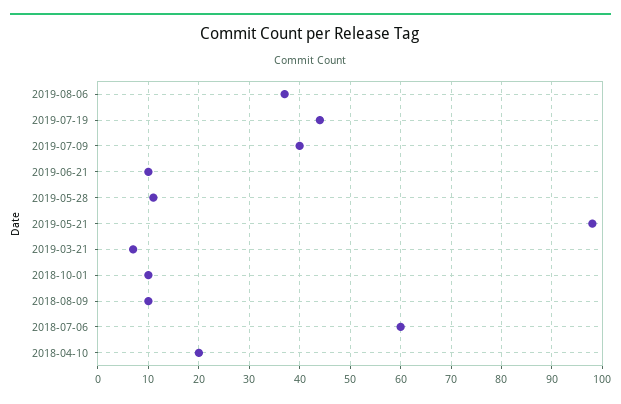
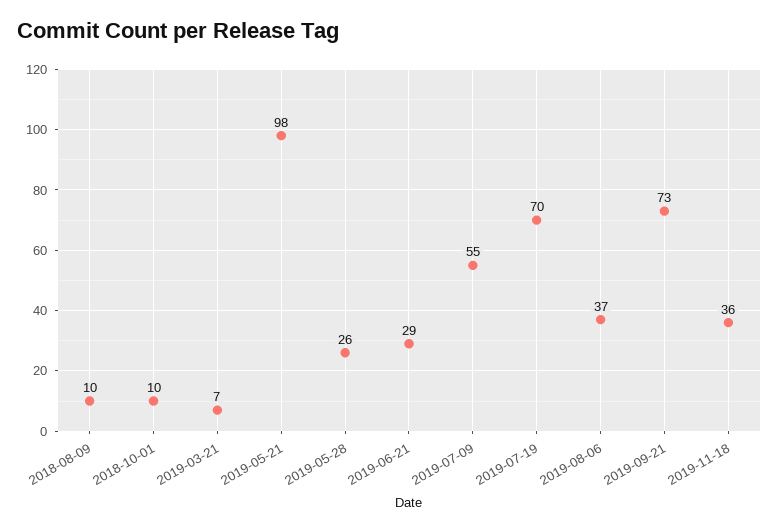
2019-07-19: 45 -> 70
2019-07-09: 40 -> 55
2019-06-21: 10 -> 29
2019-05-28: 10 -> 26
2018-07-06: 60 -> none
2018-04-10: 20 -> none
2019-09-21: none -> 73
2019-11-18: none -> 36

